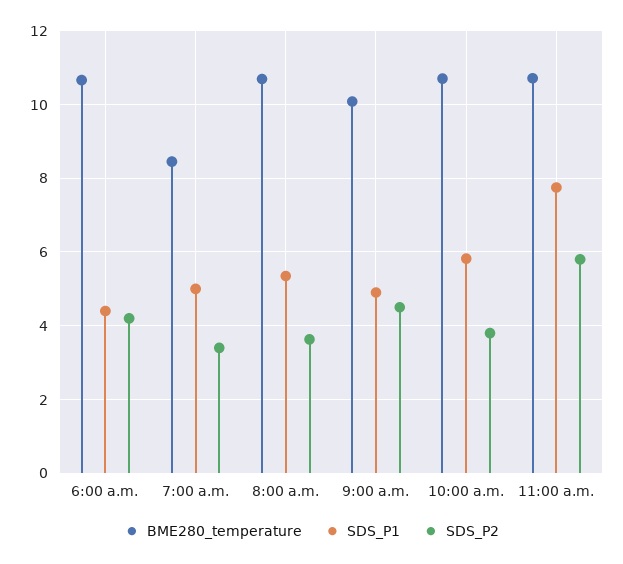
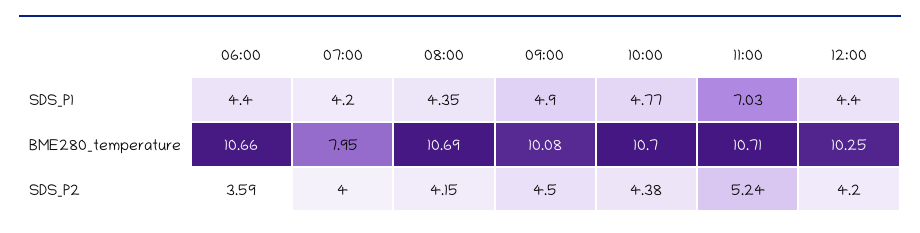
SDS_P2, 6:00 a.m.: 4.2 -> 3.59
BME280_temperature, 7:00 a.m.: 8.4 -> 7.95
SDS_P1, 7:00 a.m.: 5 -> 4.2
SDS_P2, 7:00 a.m.: 3.4 -> 4
SDS_P1, 8:00 a.m.: 5.4 -> 4.35
SDS_P2, 8:00 a.m.: 3.6 -> 4.15
SDS_P1, 10:00 a.m.: 5.8 -> 4.77
SDS_P2, 10:00 a.m.: 3.8 -> 4.38
SDS_P1, 11:00 a.m.: 7.8 -> 7.03
SDS_P2, 11:00 a.m.: 5.8 -> 5.24
SDS_P1, 12:00: none -> 4.4
BME280_temperature, 12:00: none -> 10.25
SDS_P2, 12:00: none -> 4.2

